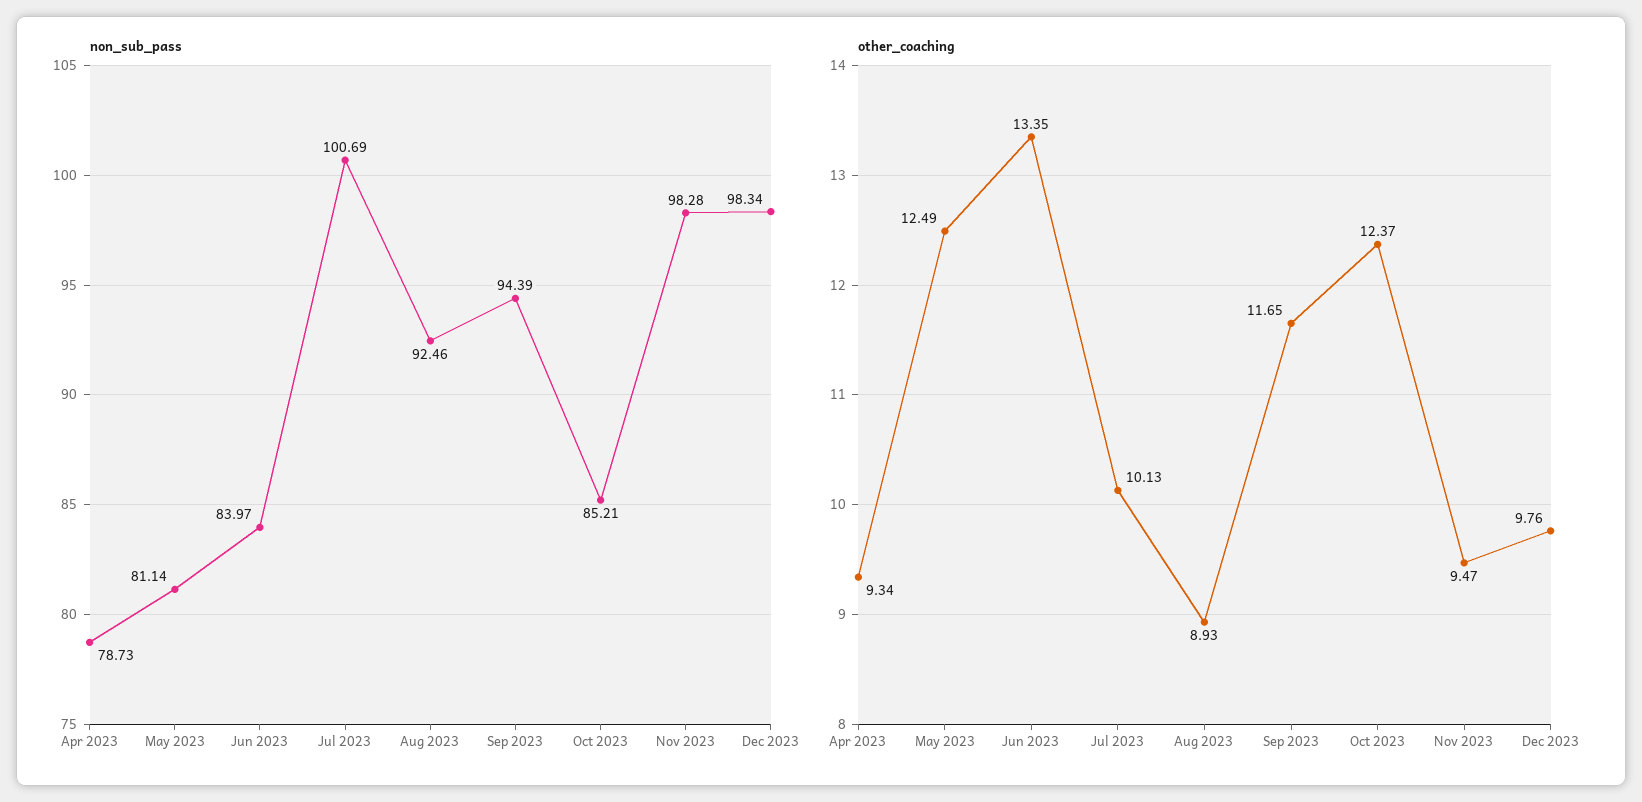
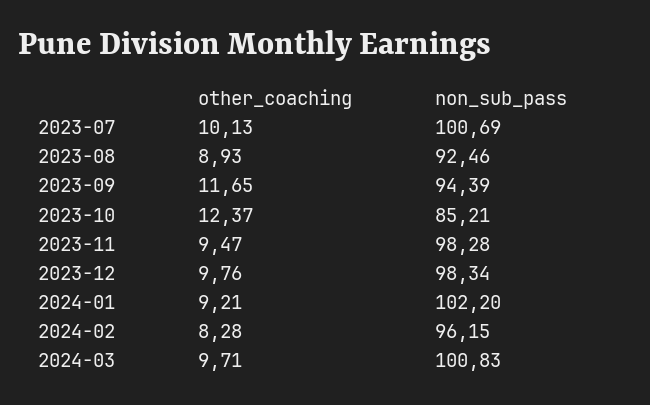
non_sub_pass, Apr 2023: 78.73 -> none
non_sub_pass, May 2023: 81.14 -> none
non_sub_pass, Jun 2023: 83.97 -> none
other_coaching, Apr 2023: 9.34 -> none
other_coaching, May 2023: 12.49 -> none
other_coaching, Jun 2023: 13.35 -> none
other_coaching, 2024-01: none -> 9.21
non_sub_pass, 2024-01: none -> 102.2
other_coaching, 2024-02: none -> 8.28
non_sub_pass, 2024-02: none -> 96.15
other_coaching, 2024-03: none -> 9.71
non_sub_pass, 2024-03: none -> 100.83

